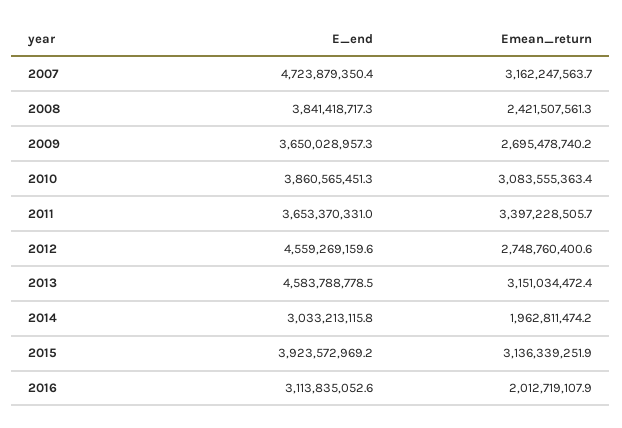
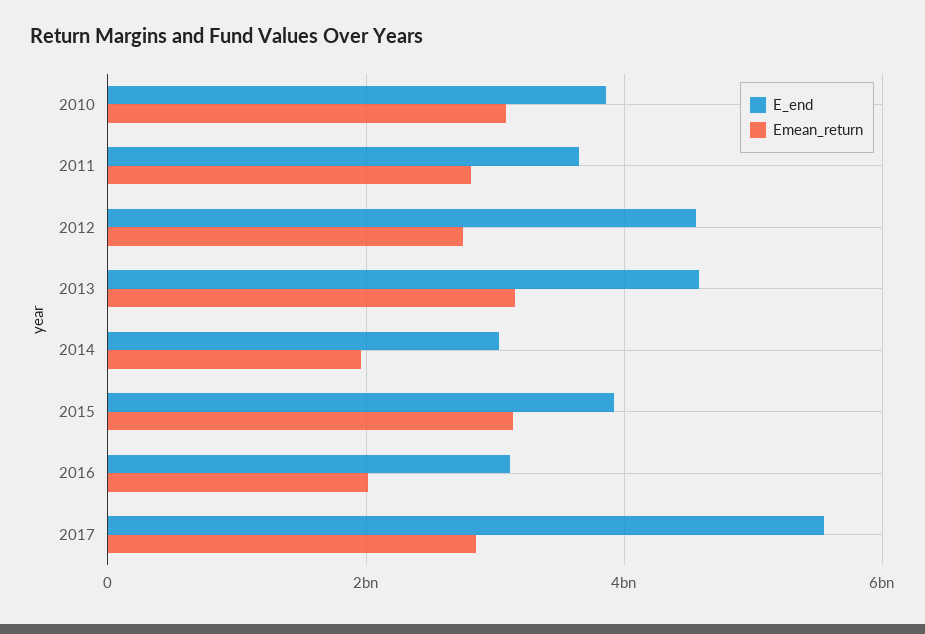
E_end, 2007: 4723879350.4 -> none
Emean_return, 2007: 3162247563.7 -> none
E_end, 2008: 3841418717.3 -> none
Emean_return, 2008: 2421507561.3 -> none
E_end, 2009: 3650028957.3 -> none
Emean_return, 2009: 2695478740.2 -> none
Emean_return, 2011: 3397228505.7 -> 2800000000
E_end, 2017: none -> 5600000000
Emean_return, 2017: none -> 2800000000

